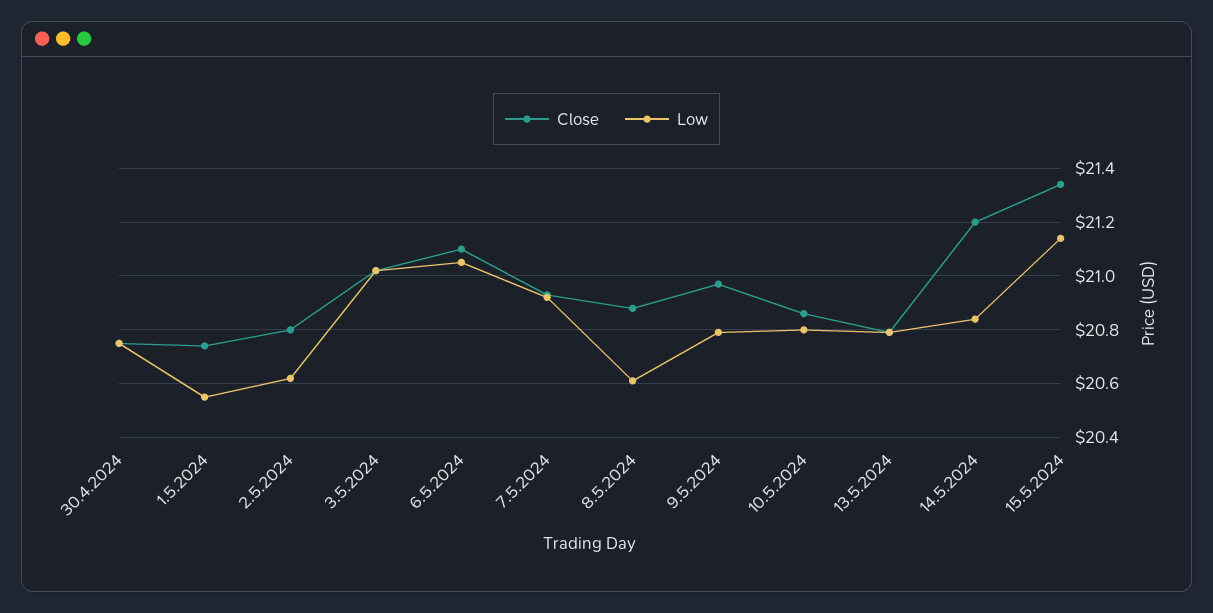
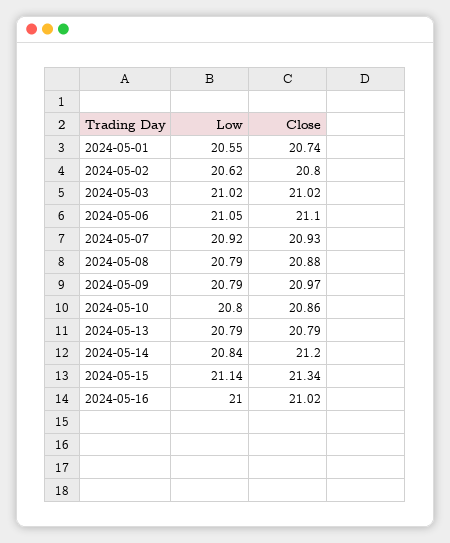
Close, 30.4.2024: 20.75 -> none
Low, 30.4.2024: 20.75 -> none
Low, 8.5.2024: 20.6 -> 20.79
Low, 2024-05-16: none -> 21
Close, 2024-05-16: none -> 21.02

